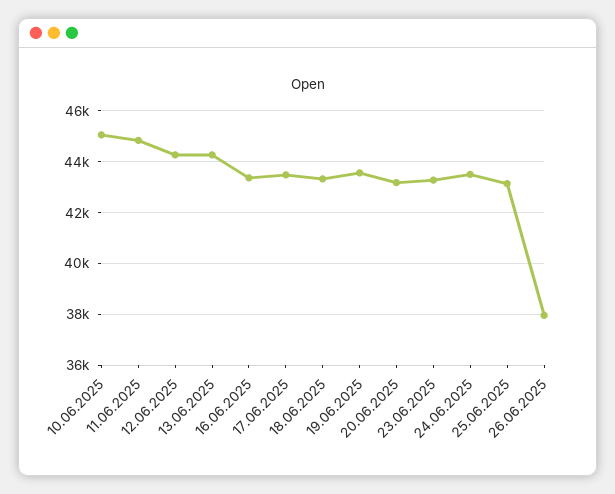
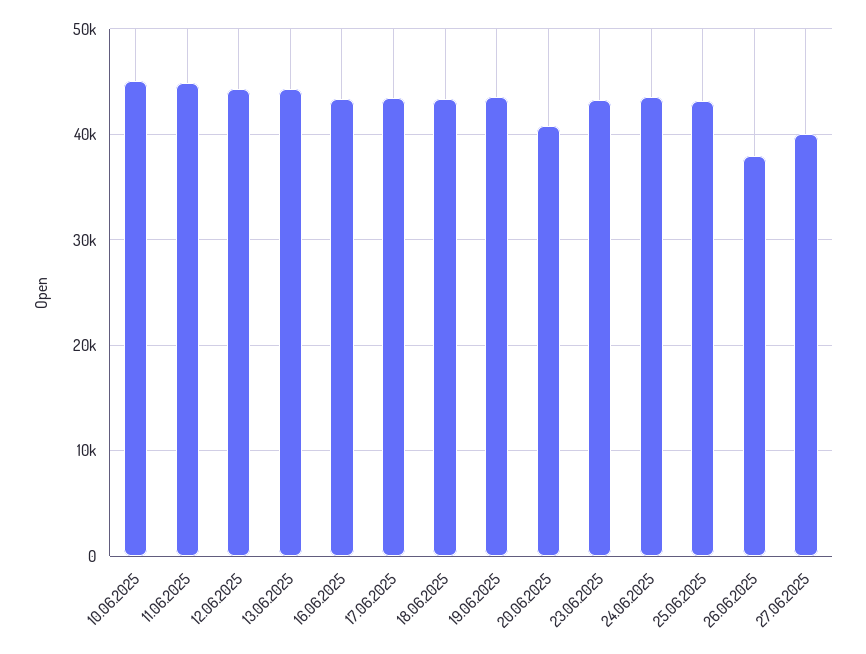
20.06.2025: 43250 -> 41000
27.06.2025: none -> 40000

